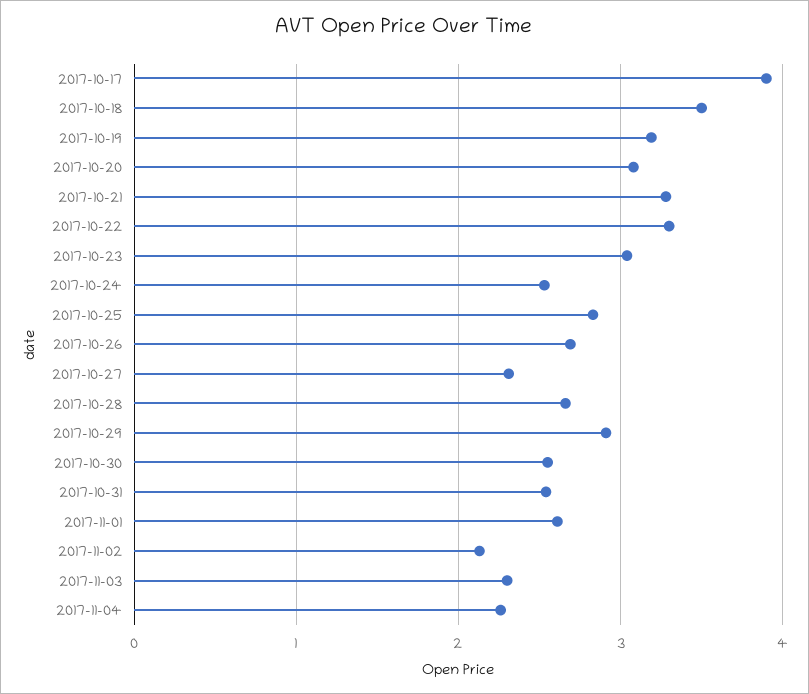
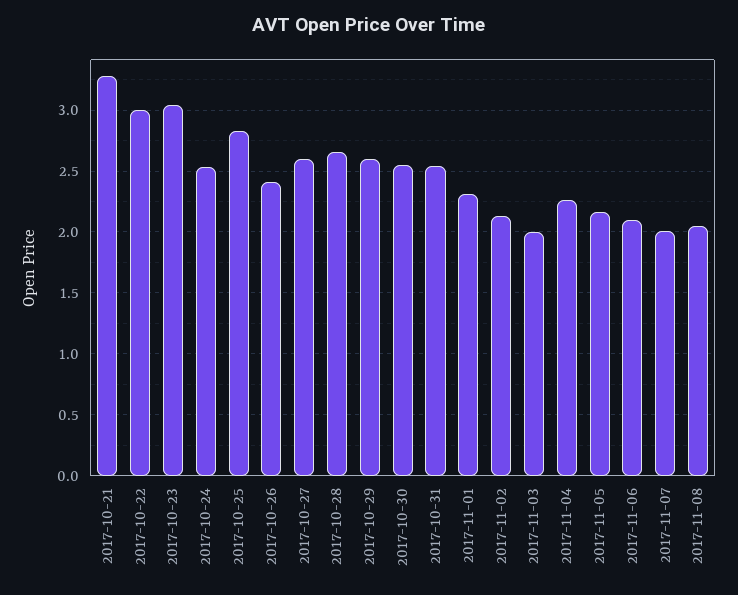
2017-10-17: 3.9 -> none
2017-10-18: 3.5 -> none
2017-10-19: 3.2 -> none
2017-10-20: 3.1 -> none
2017-10-22: 3.3 -> 3
2017-10-26: 2.7 -> 2.4
2017-10-27: 2.3 -> 2.6
2017-10-29: 2.9 -> 2.6
2017-11-01: 2.6 -> 2.3
2017-11-03: 2.3 -> 2
2017-11-05: none -> 2.15
2017-11-06: none -> 2.1
2017-11-07: none -> 2
2017-11-08: none -> 2.05

